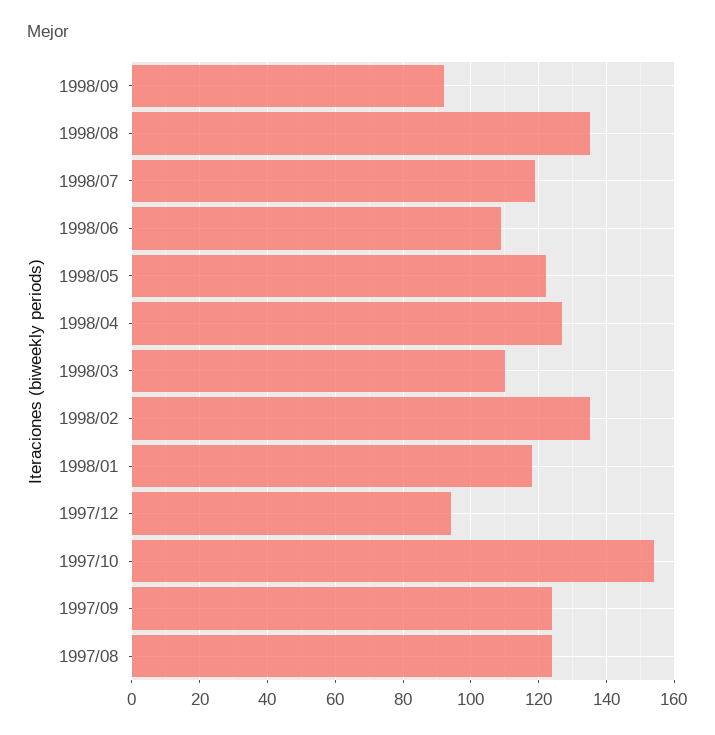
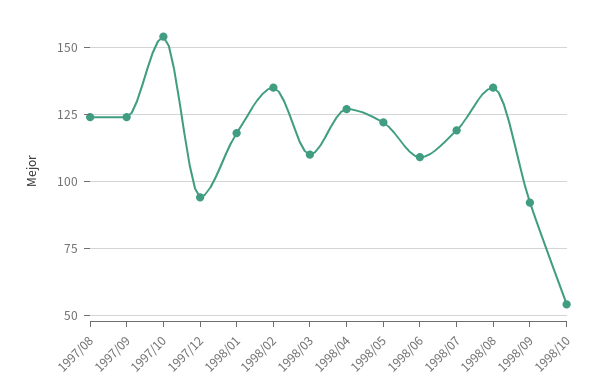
1998/10: none -> 55

